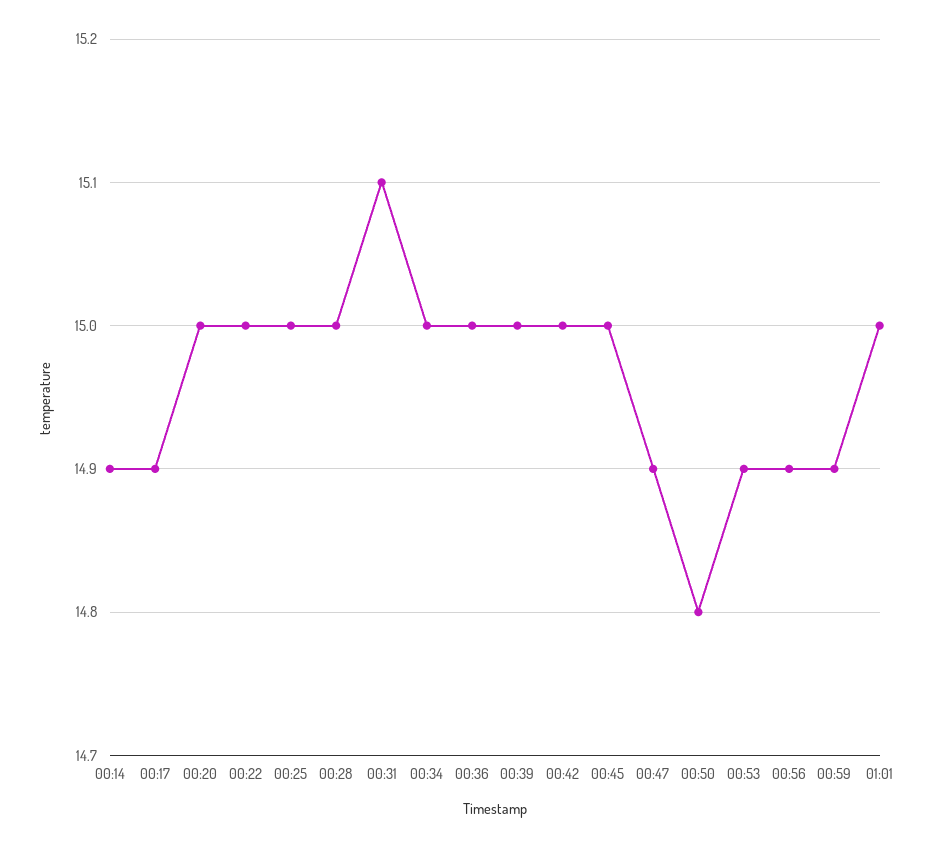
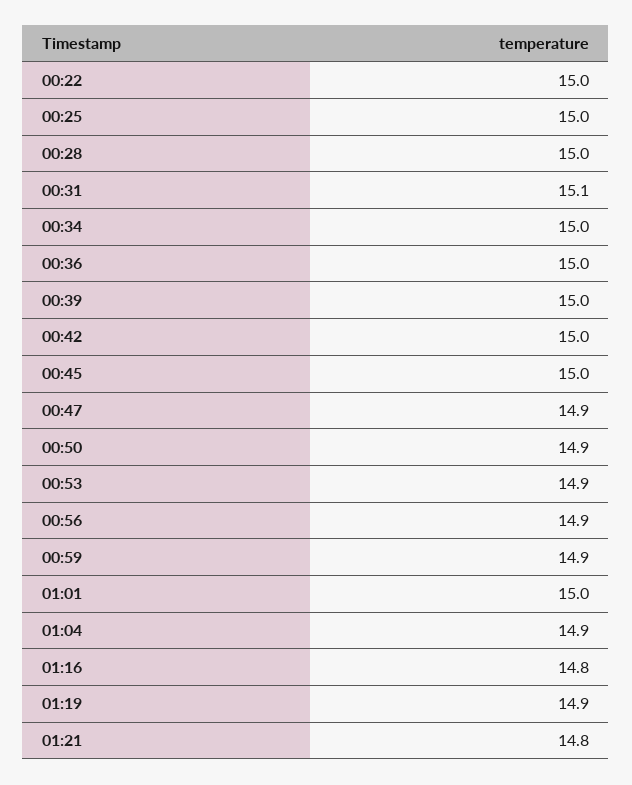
00:14: 14.9 -> none
00:17: 14.9 -> none
00:20: 15 -> none
00:50: 14.8 -> 14.9
01:04: none -> 14.9
01:16: none -> 14.8
01:19: none -> 14.9
01:21: none -> 14.8

